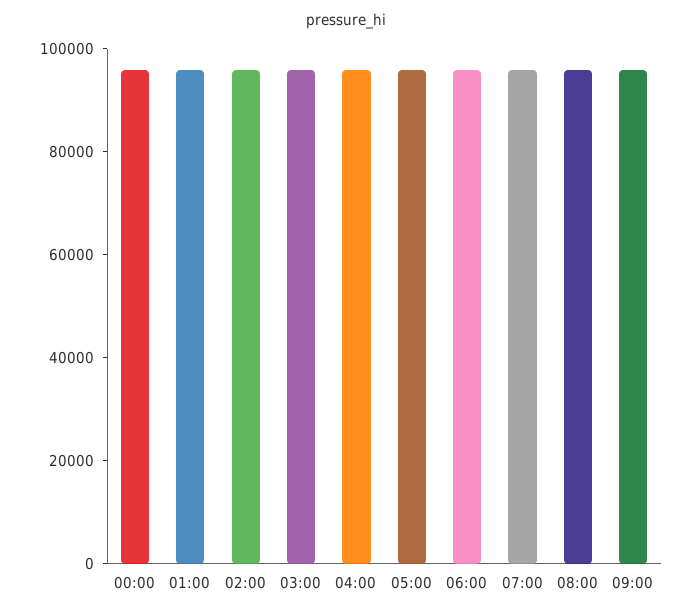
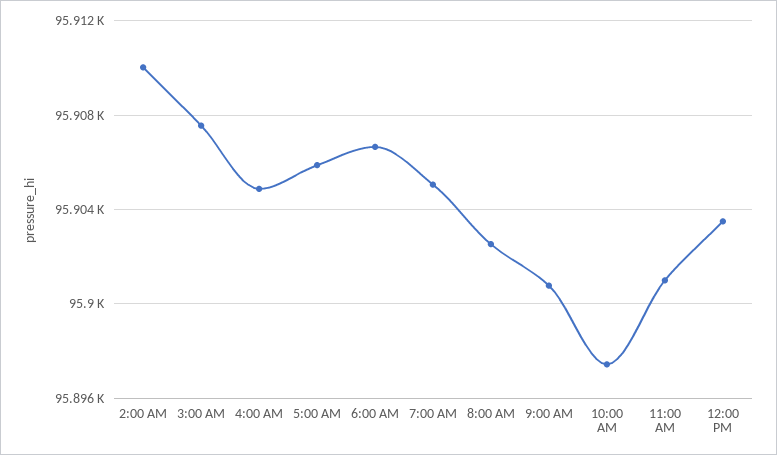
00:00: 95000 -> none
01:00: 95000 -> none
10:00 AM: none -> 95897.5
11:00 AM: none -> 95901
12:00 PM: none -> 95903.5

